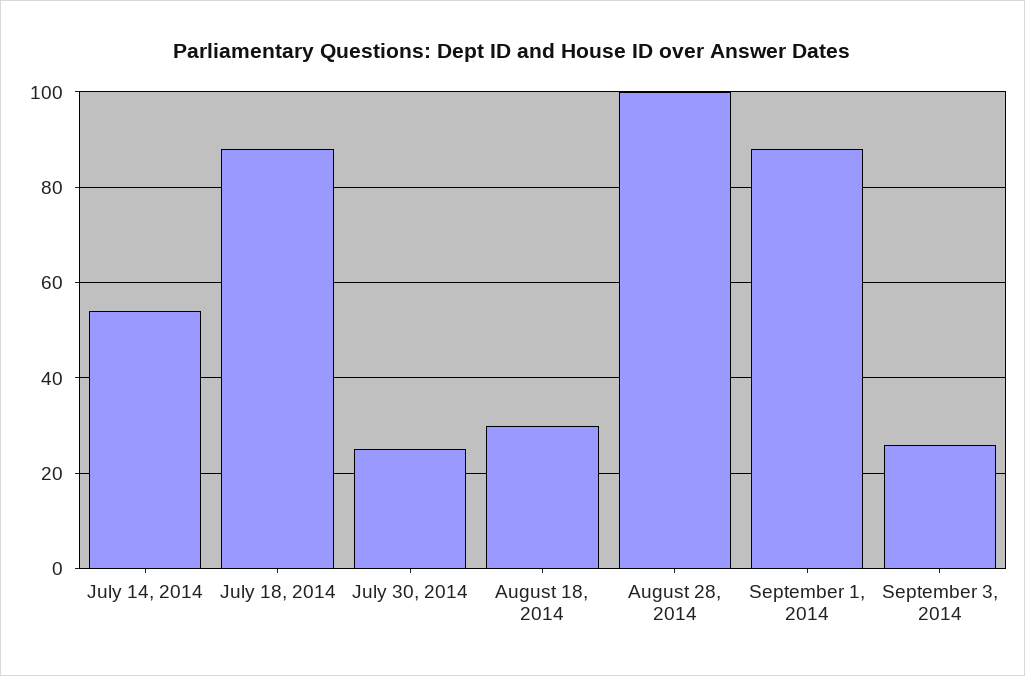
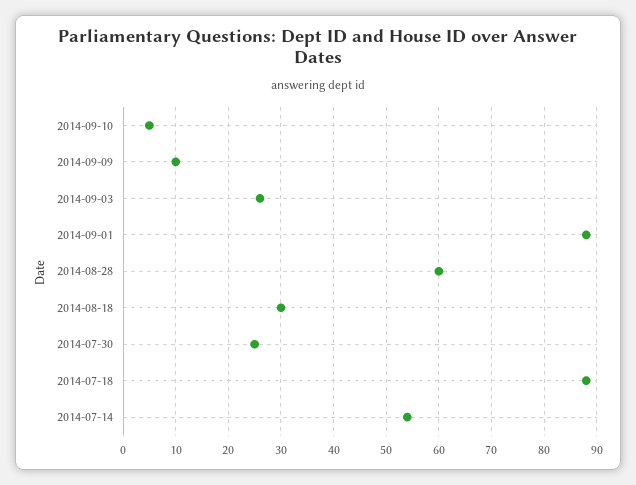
August 28, 2014: 100 -> 60
2014-09-10: none -> 5
2014-09-09: none -> 10

